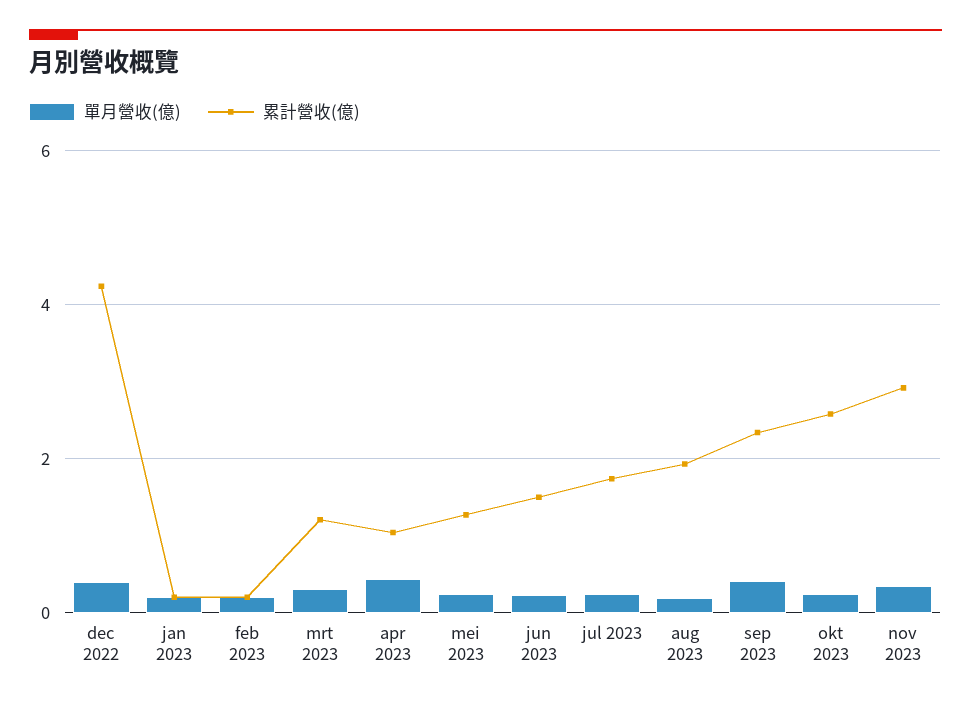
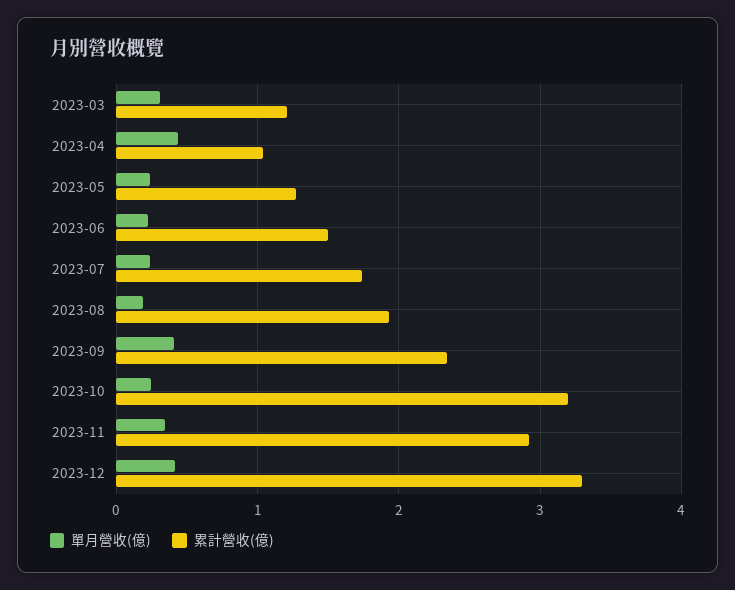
單月營收(億), dec 2022: 0.4 -> none
累計營收(億), dec 2022: 4.2 -> none
單月營收(億), jan 2023: 0.2 -> none
累計營收(億), jan 2023: 0.2 -> none
單月營收(億), feb 2023: 0.2 -> none
累計營收(億), feb 2023: 0.2 -> none
累計營收(億), okt 2023: 2.6 -> 3.2
單月營收(億), 2023-12: none -> 0.4
累計營收(億), 2023-12: none -> 3.3

